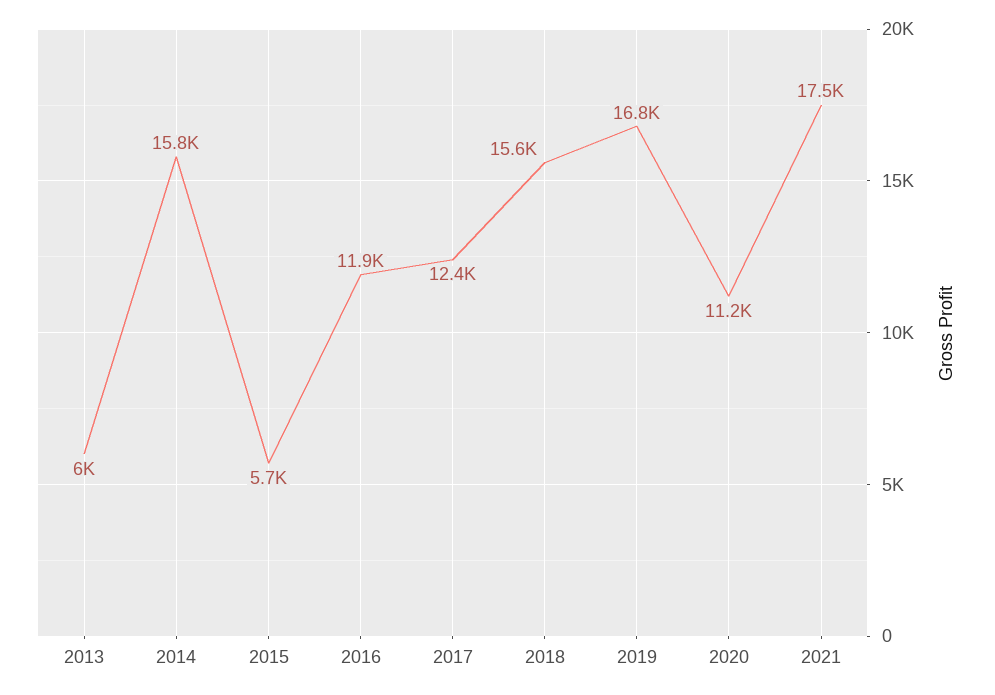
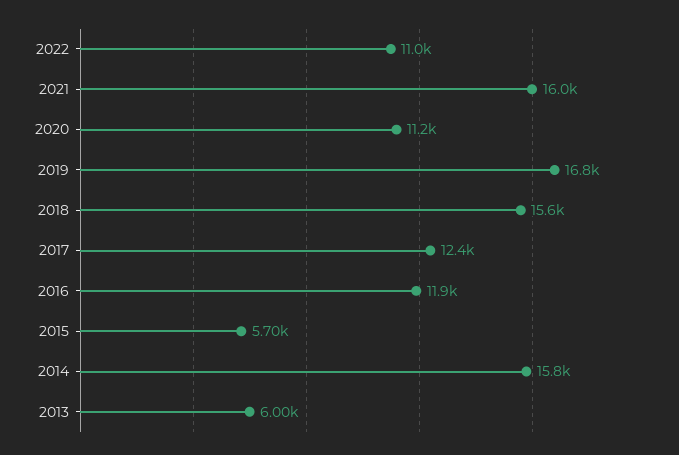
2021: 17500 -> 16000
2022: none -> 11000

